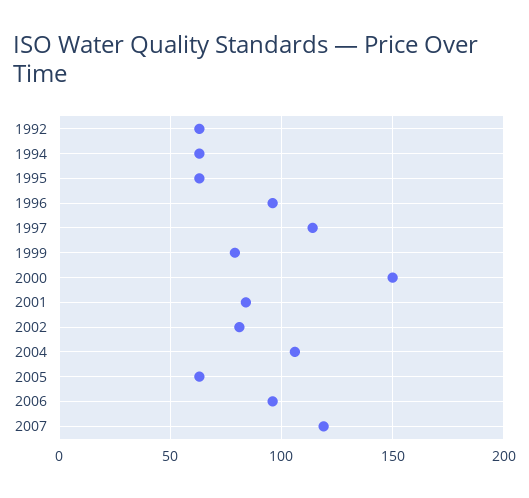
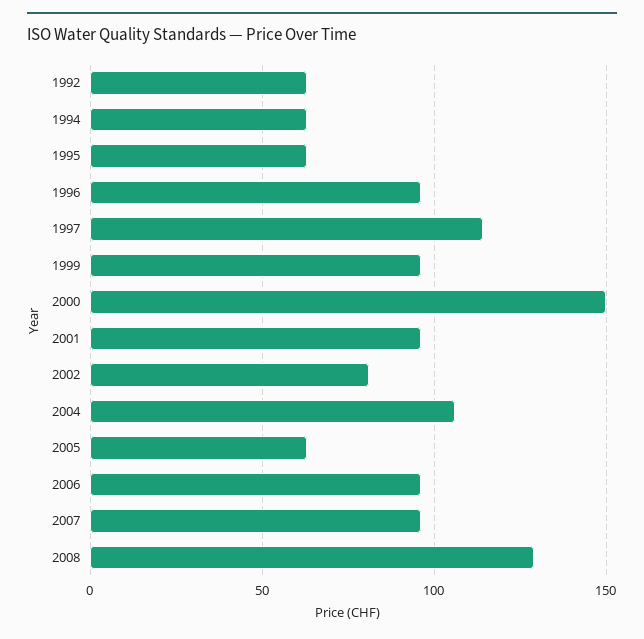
1999: 80 -> 95
2001: 85 -> 95
2007: 120 -> 95
2008: none -> 130

